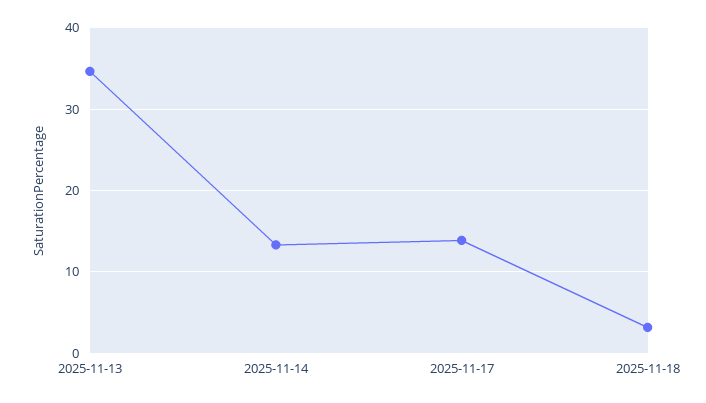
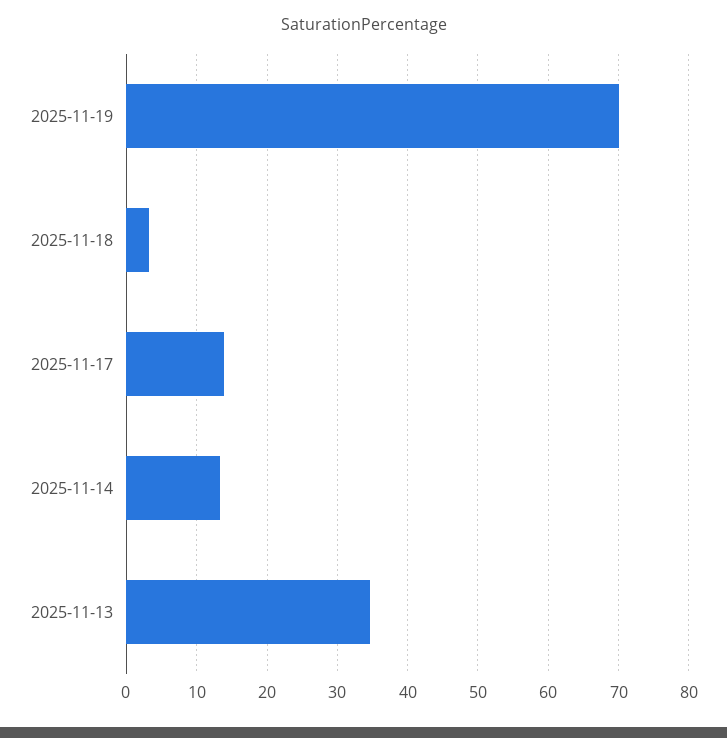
2025-11-19: none -> 70

